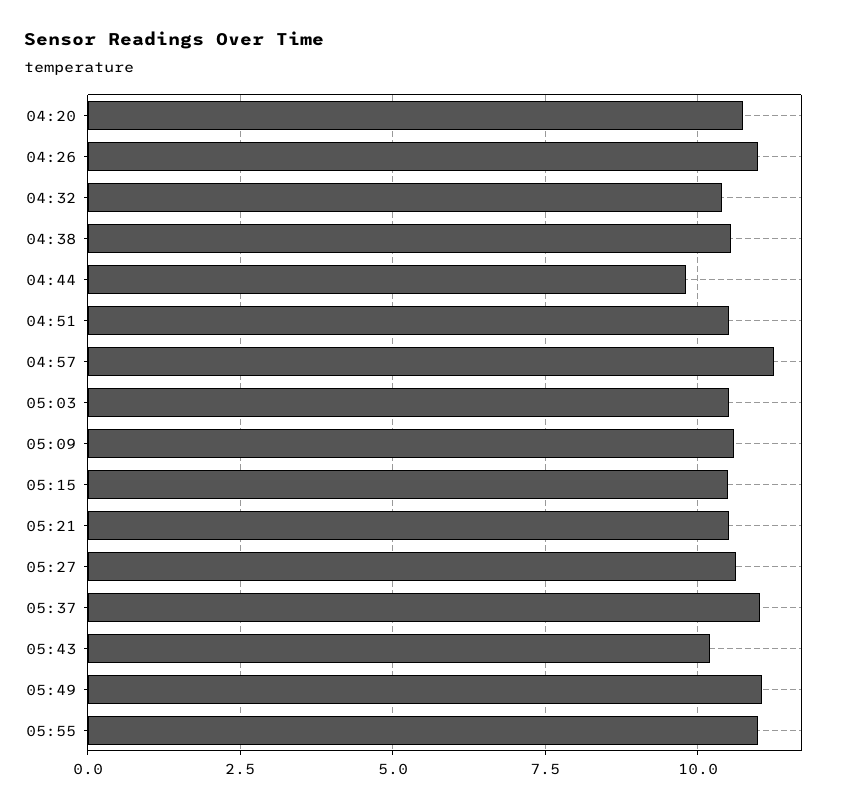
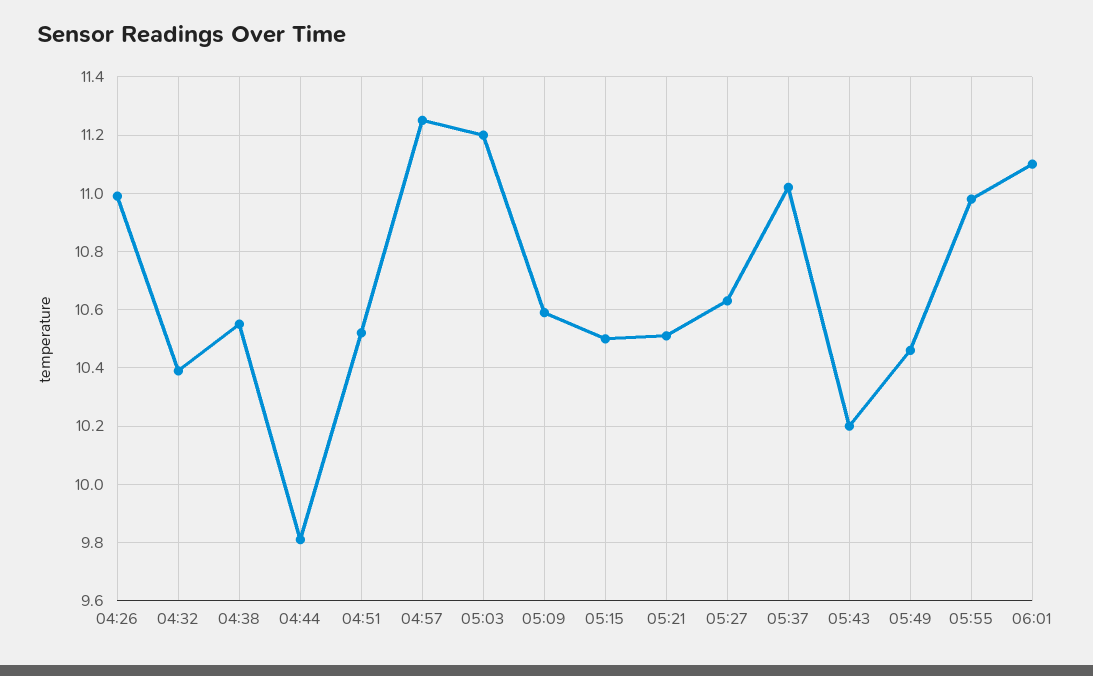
04:20: 10.75 -> none
05:03: 10.5 -> 11.2
05:49: 11 -> 10.45
06:01: none -> 11.1

